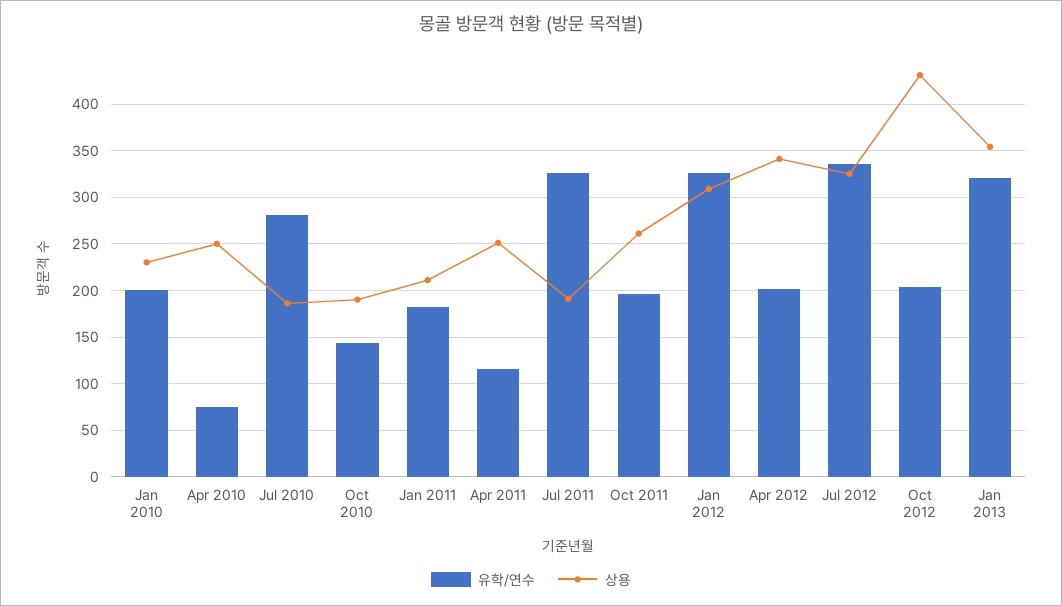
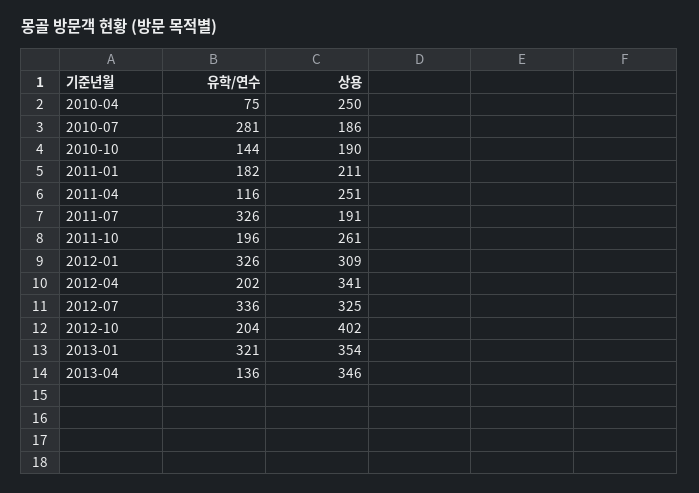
유학/연수, Jan 2010: 200 -> none
상용, Jan 2010: 230 -> none
상용, Oct 2012: 430 -> 402
유학/연수, 2013-04: none -> 136
상용, 2013-04: none -> 346

